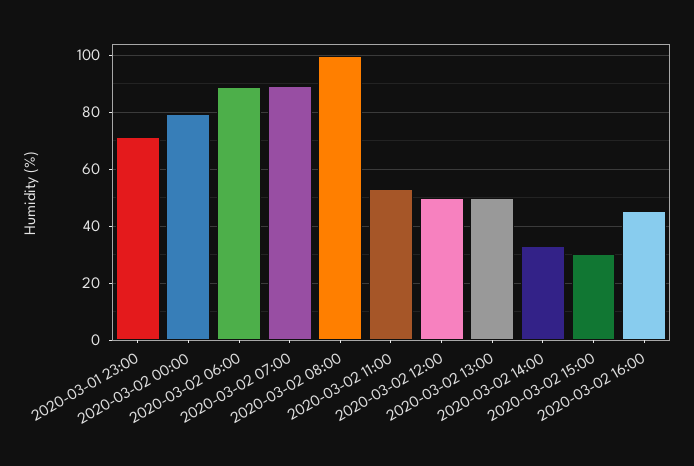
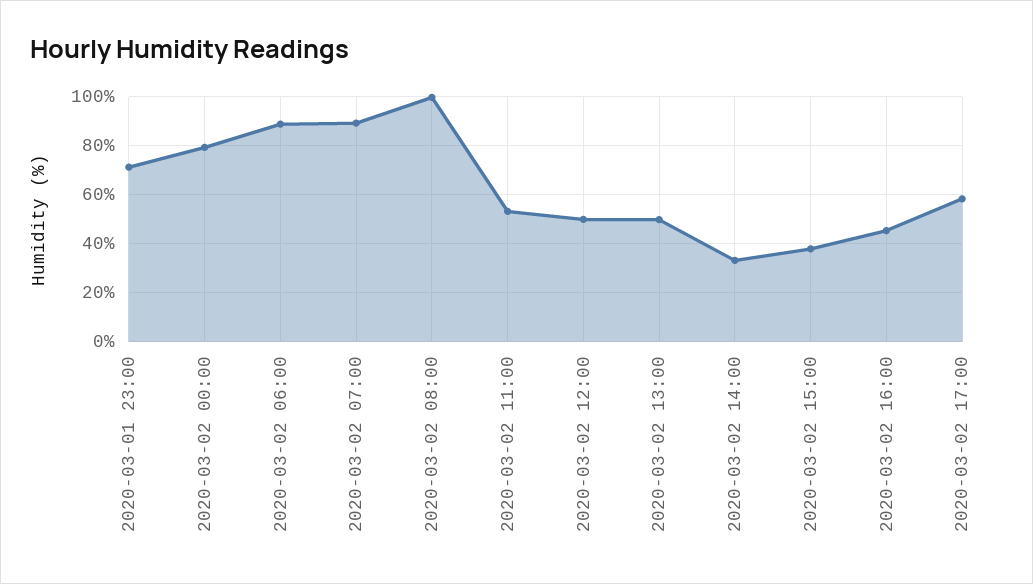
2020-03-02 15:00: 30 -> 37.5
2020-03-02 17:00: none -> 57.5

